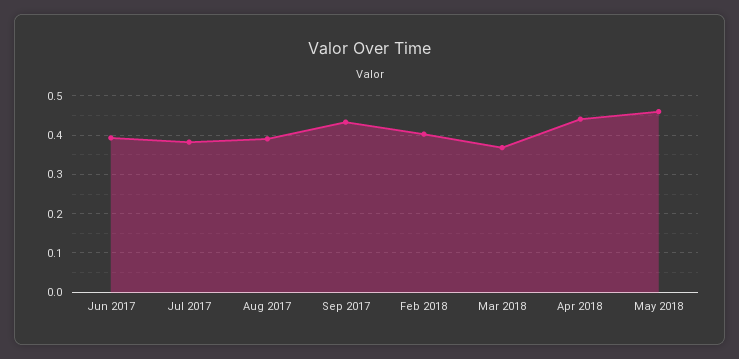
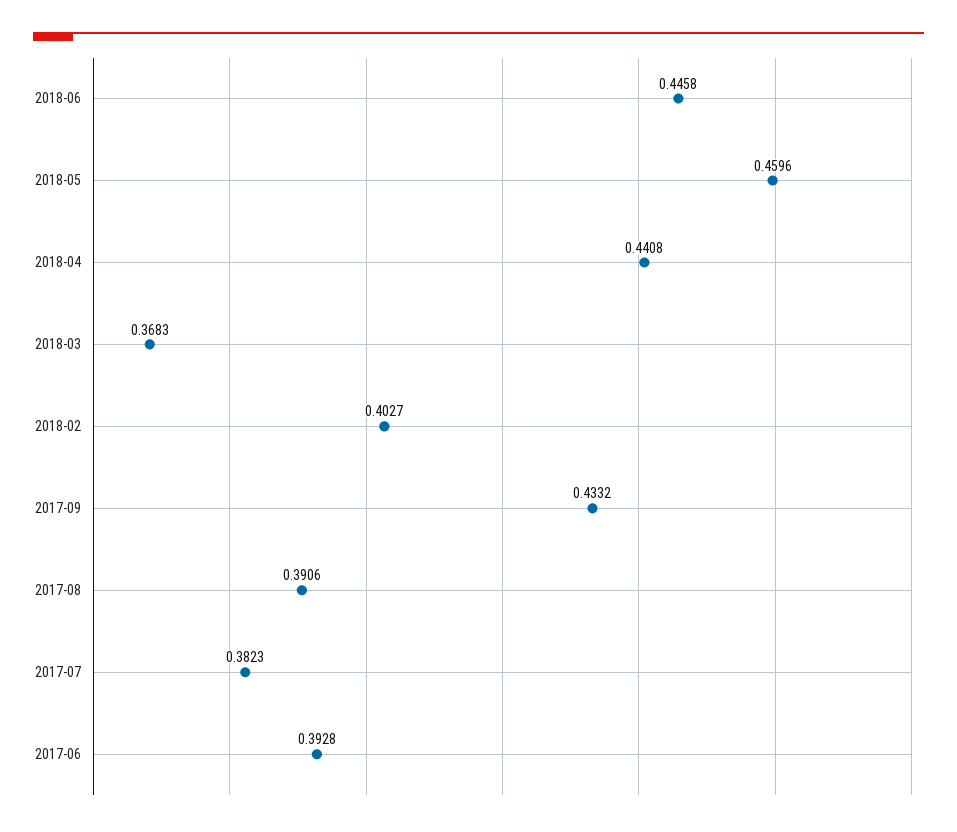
2018-06: none -> 0.4458

